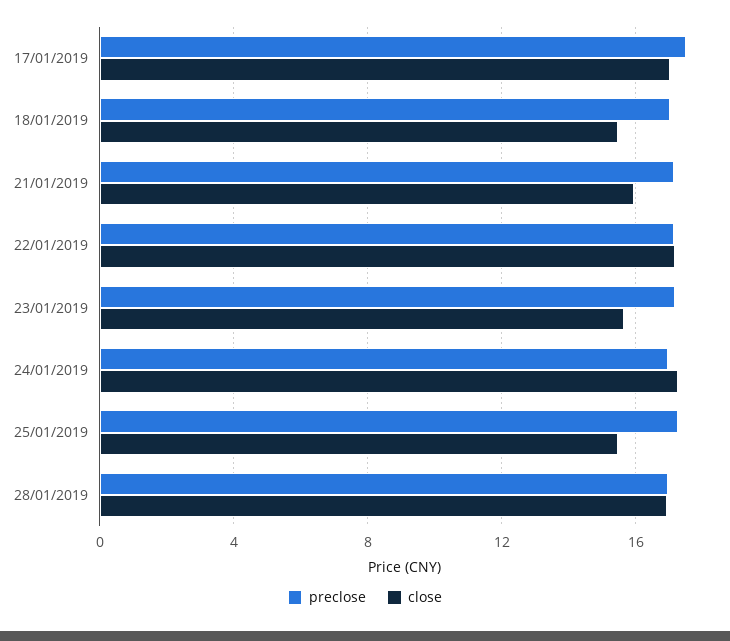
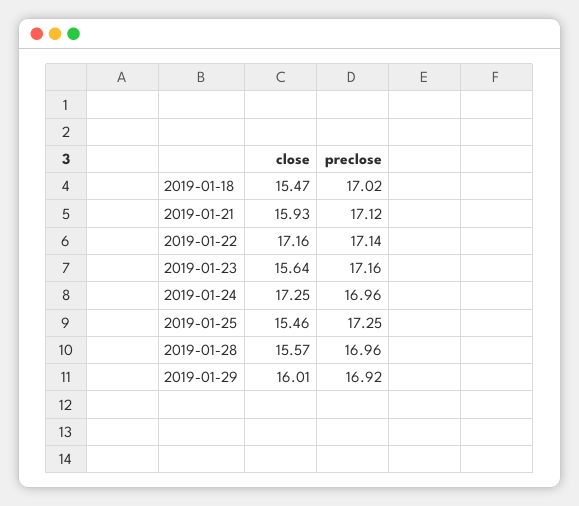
preclose, 17/01/2019: 17.5 -> none
close, 17/01/2019: 17 -> none
close, 28/01/2019: 17 -> 15.57
close, 2019-01-29: none -> 16.01
preclose, 2019-01-29: none -> 16.92

